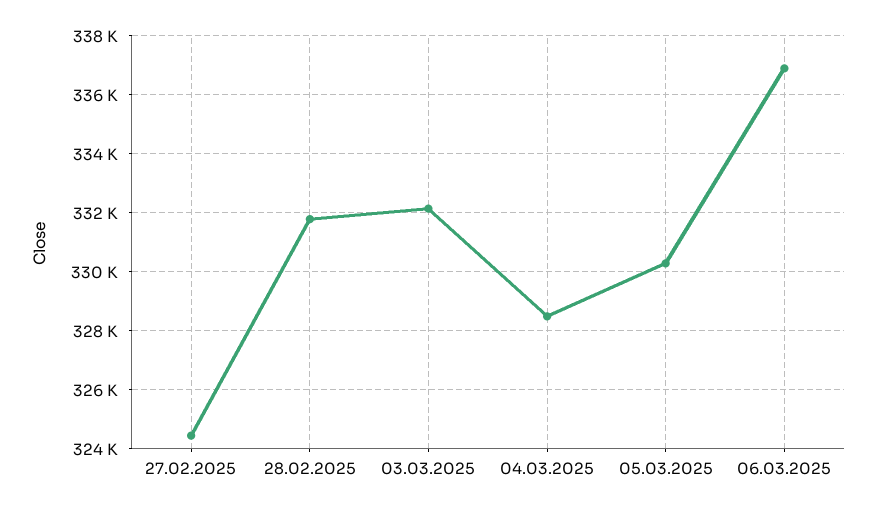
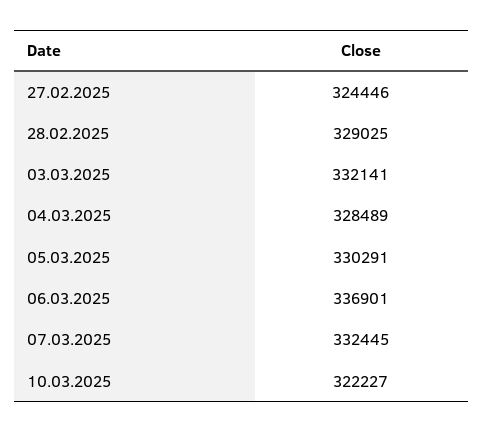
28.02.2025: 331750 -> 329025
07.03.2025: none -> 332445
10.03.2025: none -> 322227

